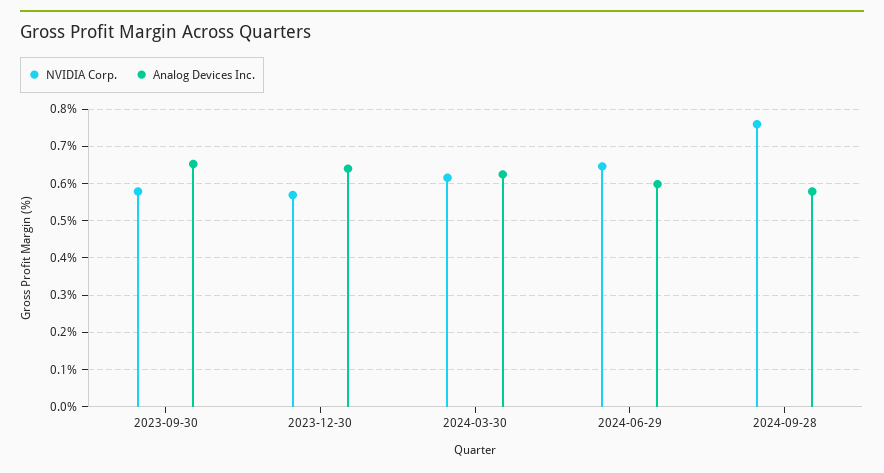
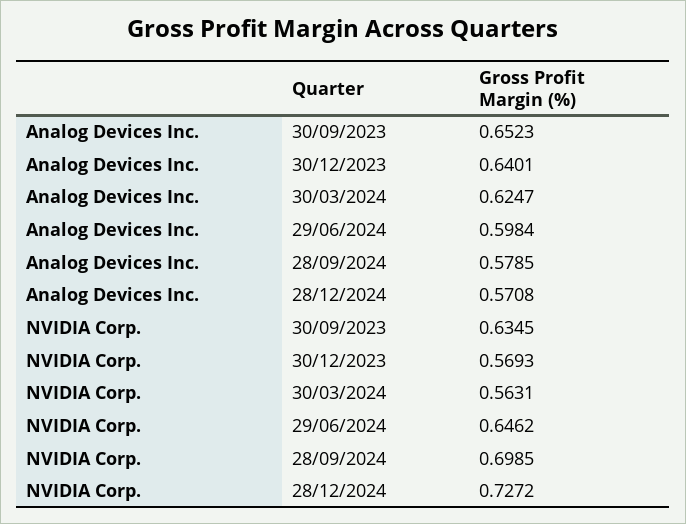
NVIDIA Corp., 2023-09-30: 0.58 -> 0.6345
NVIDIA Corp., 2024-03-30: 0.62 -> 0.5631
NVIDIA Corp., 2024-09-28: 0.76 -> 0.6985
Analog Devices Inc., 28/12/2024: none -> 0.5708
NVIDIA Corp., 28/12/2024: none -> 0.7272

